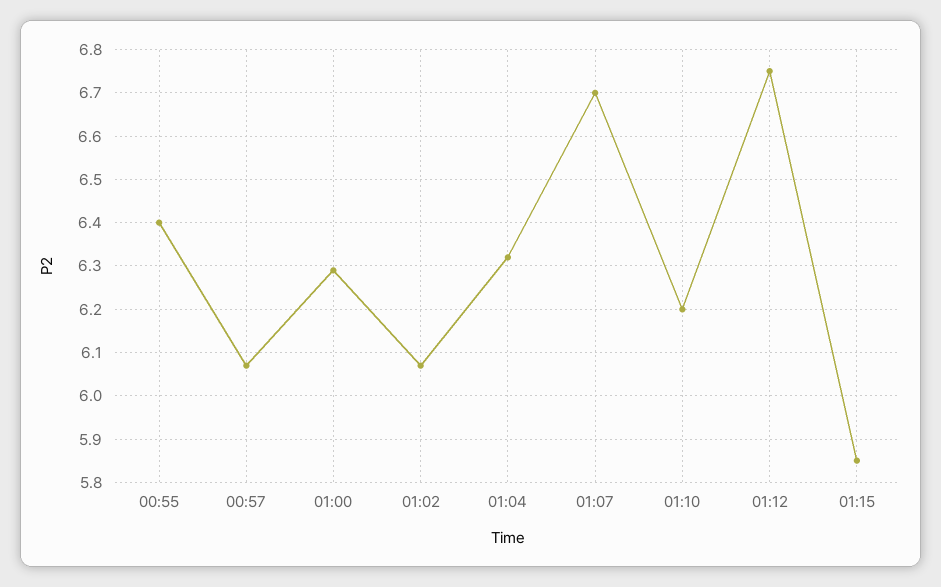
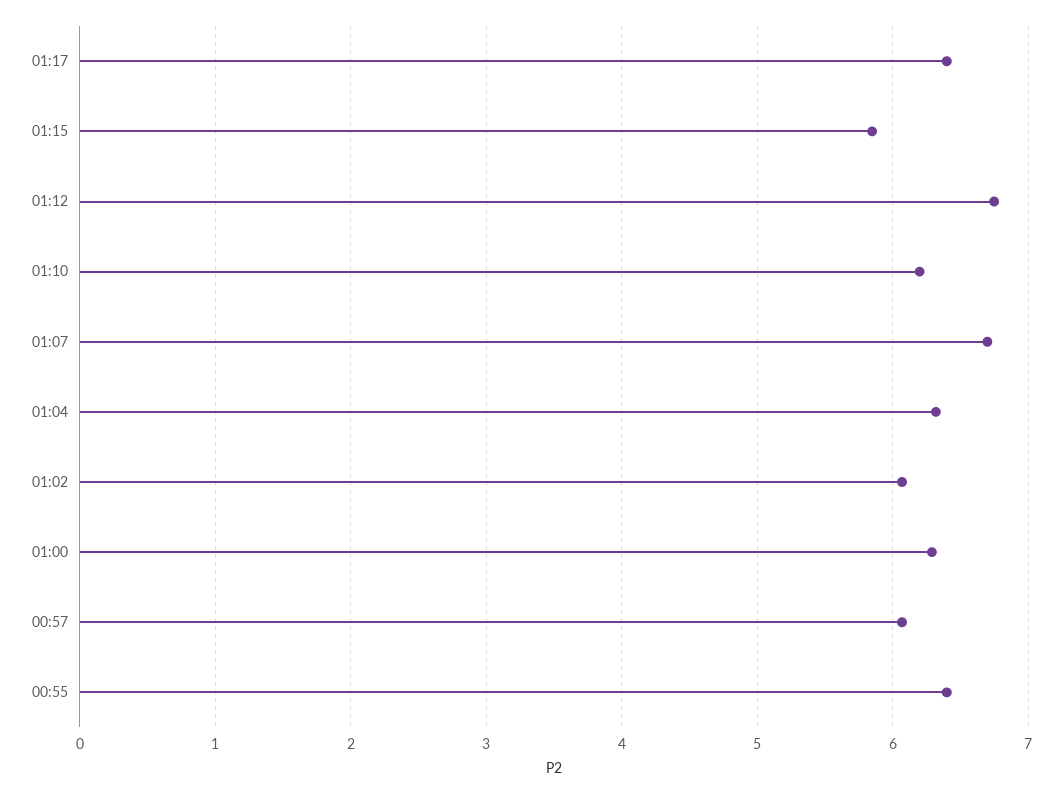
01:17: none -> 6.4

